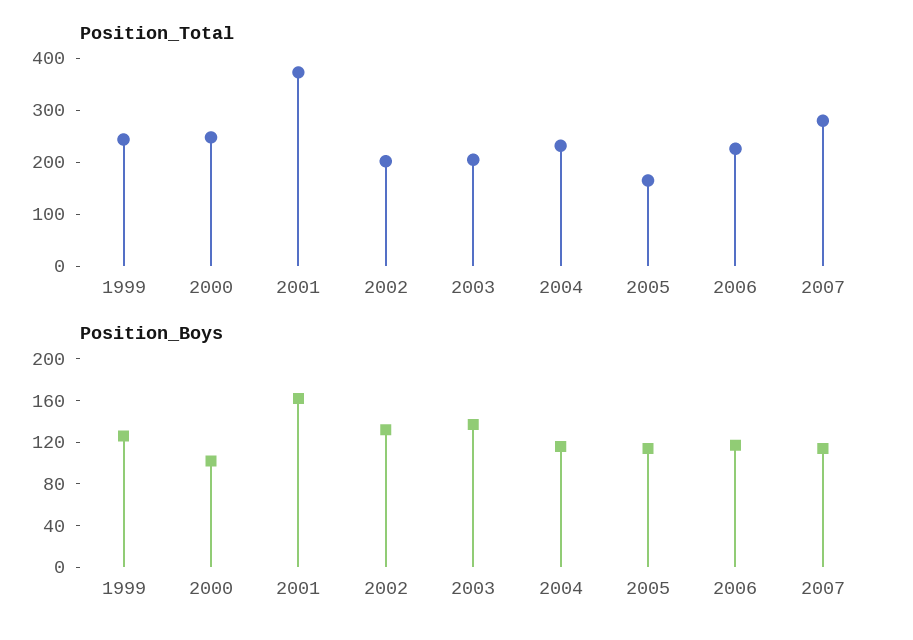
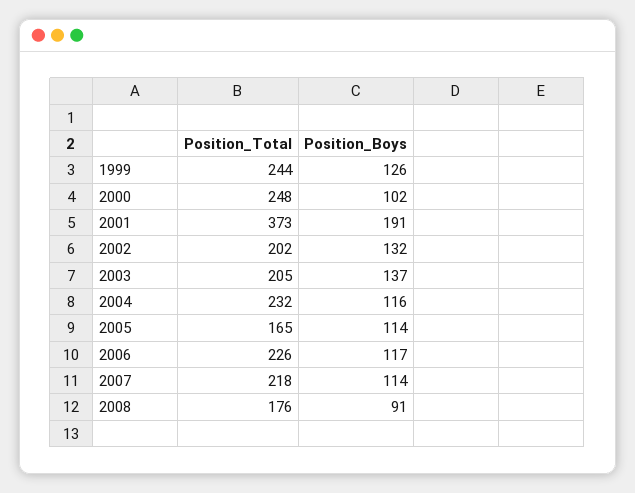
Position_Total, 2007: 280 -> 218
Position_Boys, 2001: 160 -> 191
Position_Total, 2008: none -> 176
Position_Boys, 2008: none -> 91

